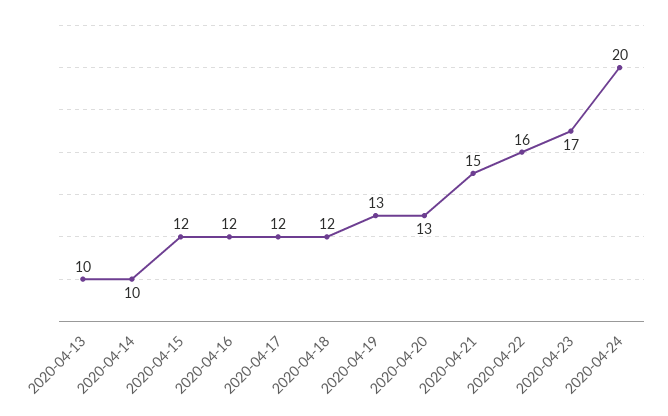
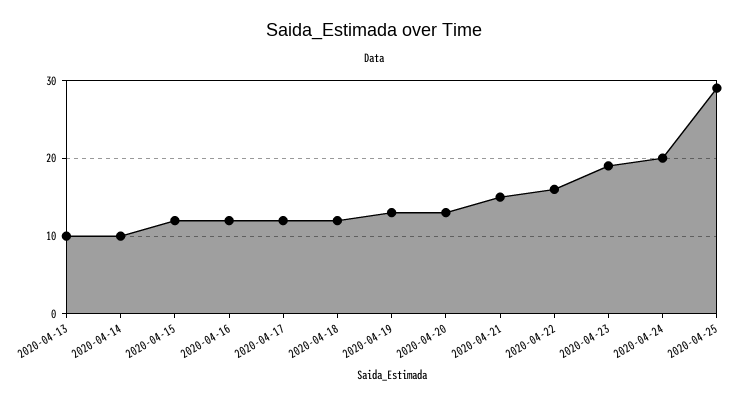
2020-04-23: 17 -> 19
2020-04-25: none -> 29

